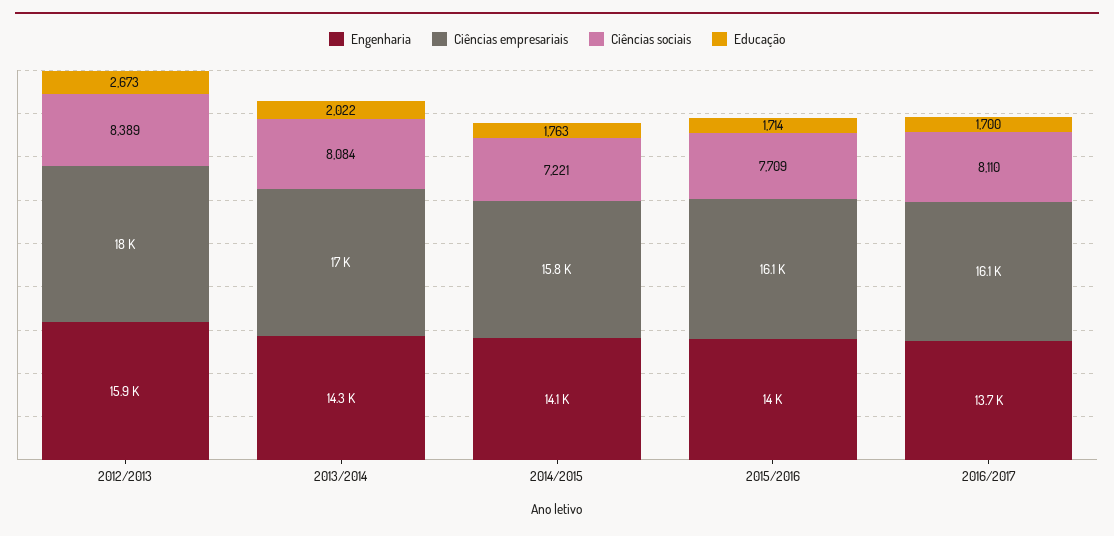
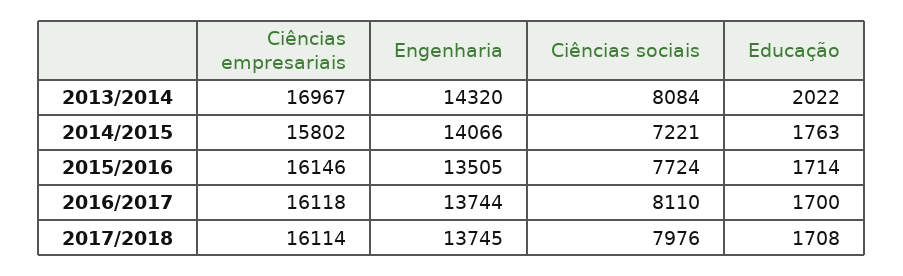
Engenharia, 2012/2013: 15900 -> none
Ciências empresariais, 2012/2013: 18000 -> none
Ciências sociais, 2012/2013: 8389 -> none
Educação, 2012/2013: 2673 -> none
Engenharia, 2015/2016: 14000 -> 13505
Ciências sociais, 2015/2016: 7709 -> 7724
Ciências empresariais, 2017/2018: none -> 16114
Engenharia, 2017/2018: none -> 13745
Ciências sociais, 2017/2018: none -> 7976
Educação, 2017/2018: none -> 1708

